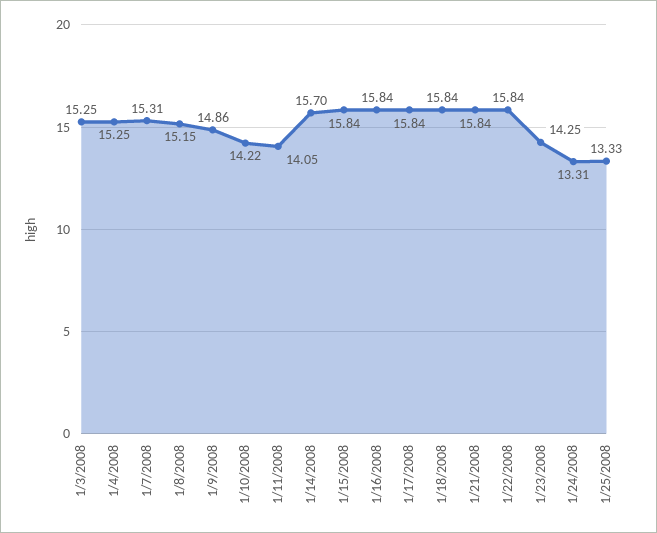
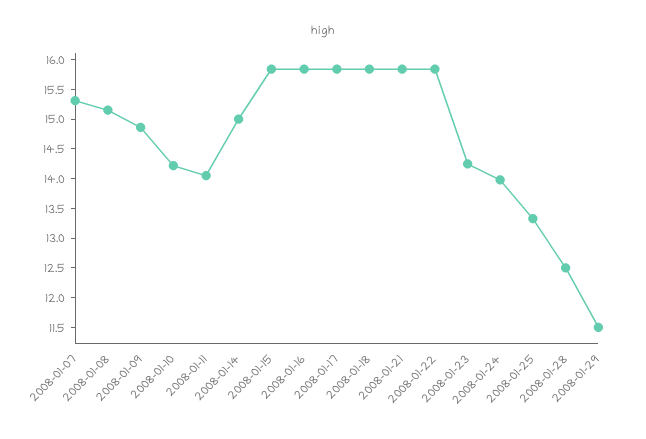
1/3/2008: 15.25 -> none
1/4/2008: 15.25 -> none
1/14/2008: 15.7 -> 15
1/24/2008: 13.31 -> 14
2008-01-28: none -> 12.5
2008-01-29: none -> 11.5

